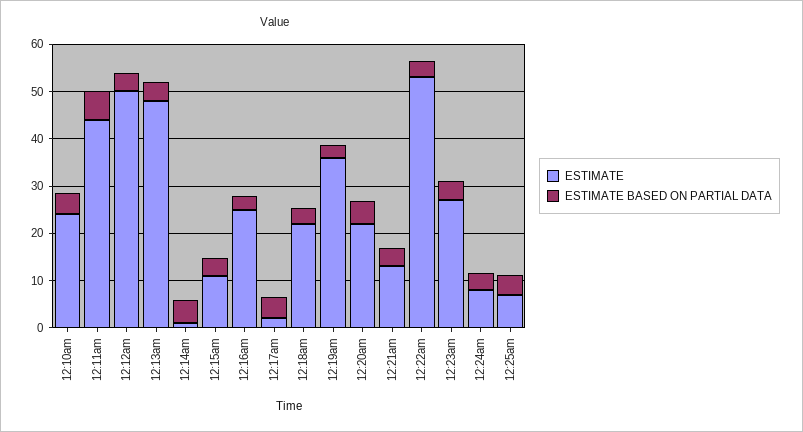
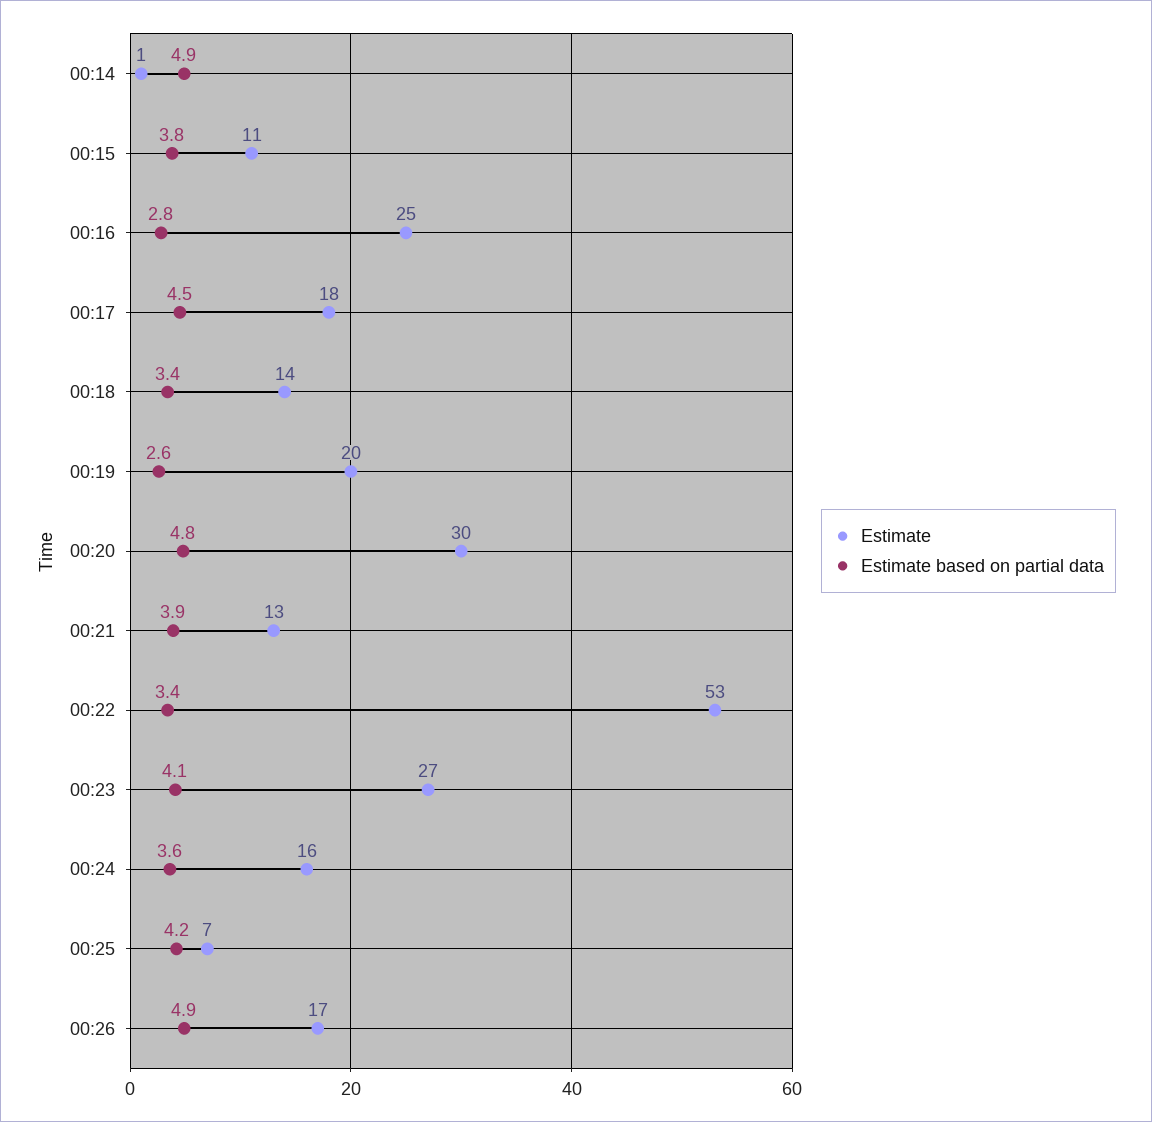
ESTIMATE, 12:10am: 24 -> none
ESTIMATE BASED ON PARTIAL DATA, 12:10am: 4 -> none
ESTIMATE, 12:11am: 44 -> none
ESTIMATE BASED ON PARTIAL DATA, 12:11am: 6 -> none
ESTIMATE, 12:12am: 50 -> none
ESTIMATE BASED ON PARTIAL DATA, 12:12am: 4 -> none
ESTIMATE, 12:13am: 48 -> none
ESTIMATE BASED ON PARTIAL DATA, 12:13am: 4 -> none
ESTIMATE, 12:17am: 2 -> 18
ESTIMATE, 12:18am: 22 -> 14
ESTIMATE, 12:19am: 36 -> 20
ESTIMATE, 12:20am: 22 -> 30
ESTIMATE, 12:24am: 8 -> 16
ESTIMATE, 00:26: none -> 17
ESTIMATE BASED ON PARTIAL DATA, 00:26: none -> 4.9

